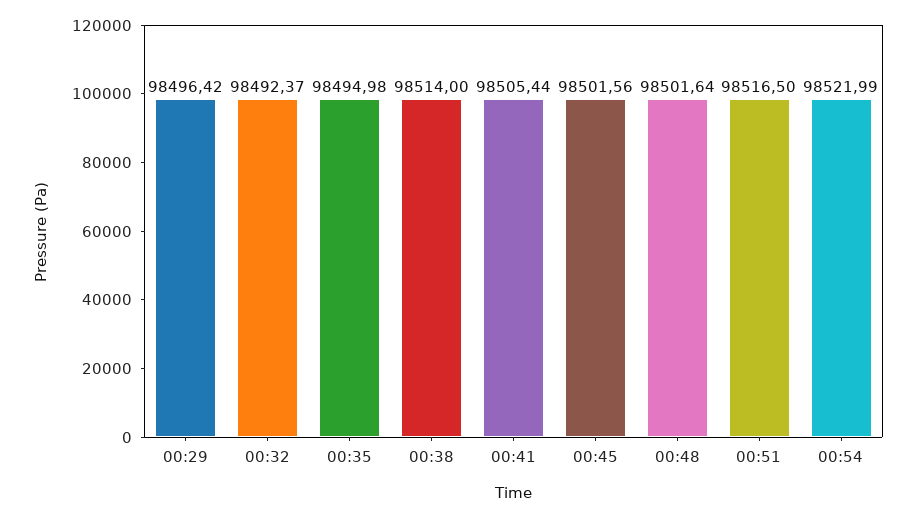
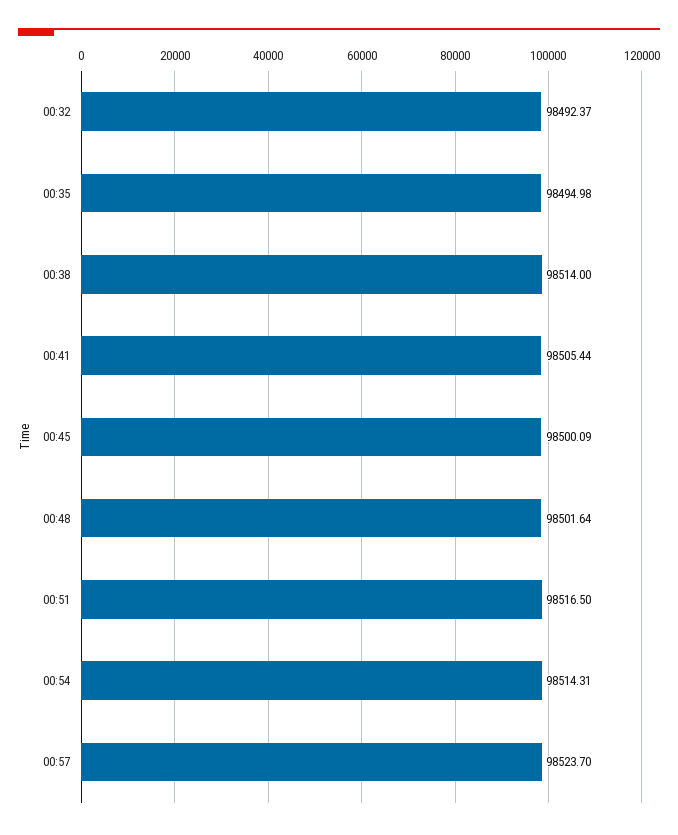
00:29: 98496.42 -> none
00:45: 98501.56 -> 98500.09
00:54: 98521.99 -> 98514.31
00:57: none -> 98523.7

